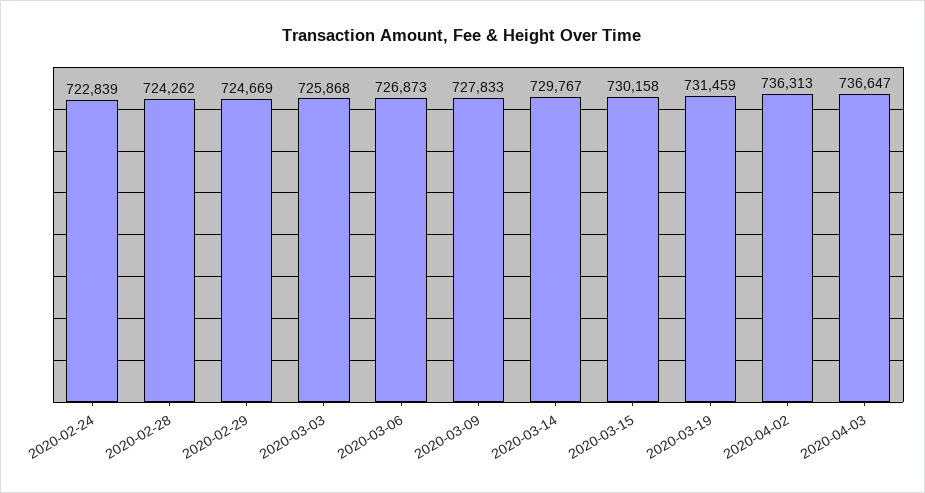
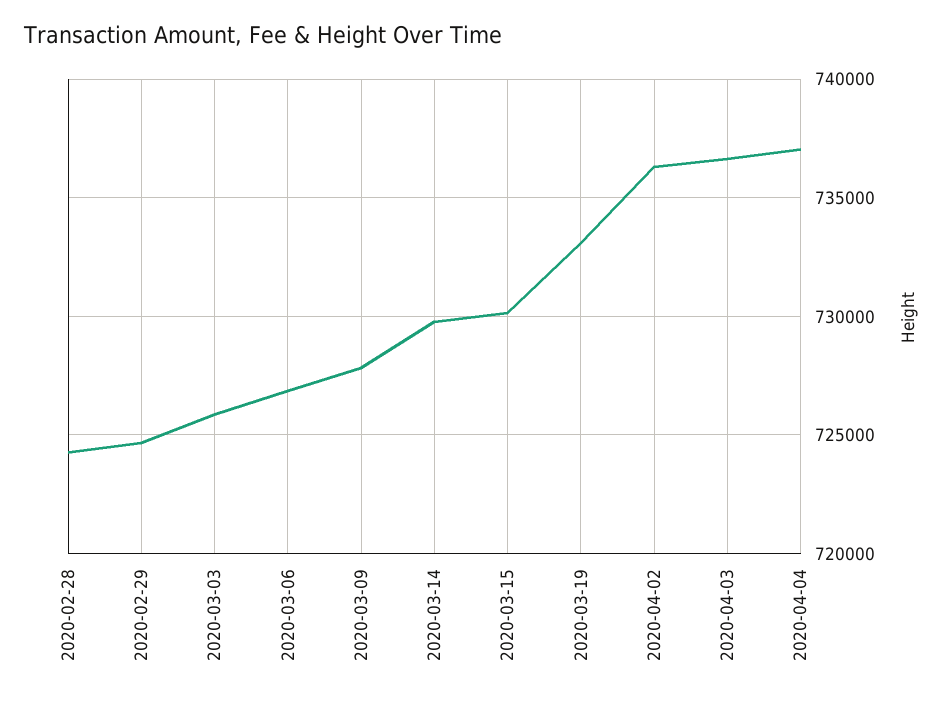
2020-02-24: 722839 -> none
2020-03-19: 731459 -> 733000
2020-04-04: none -> 737000

